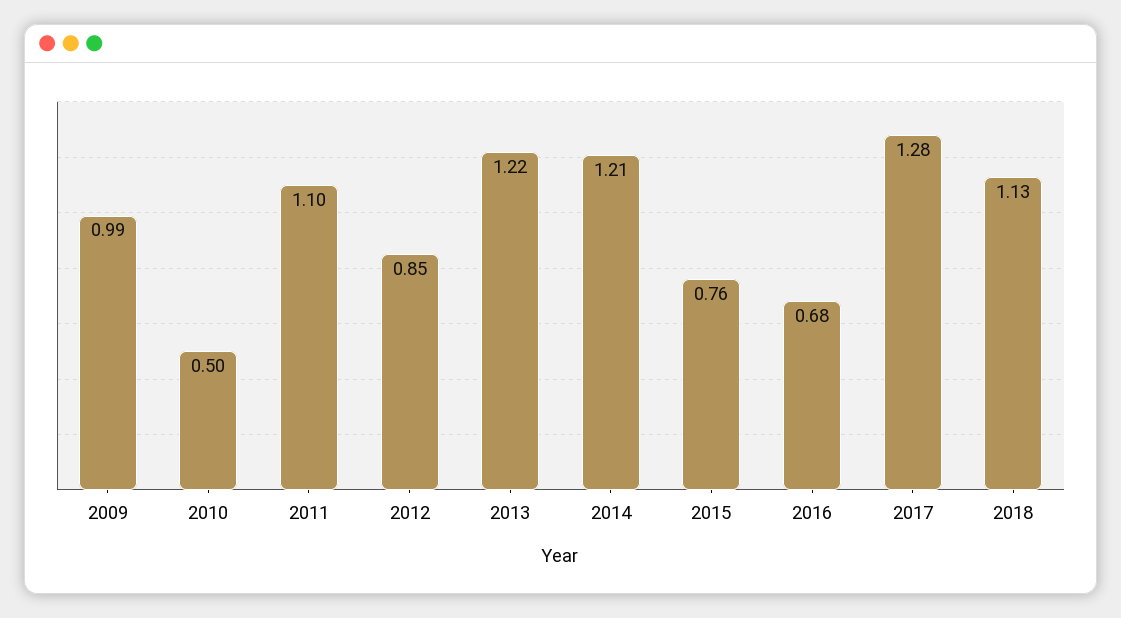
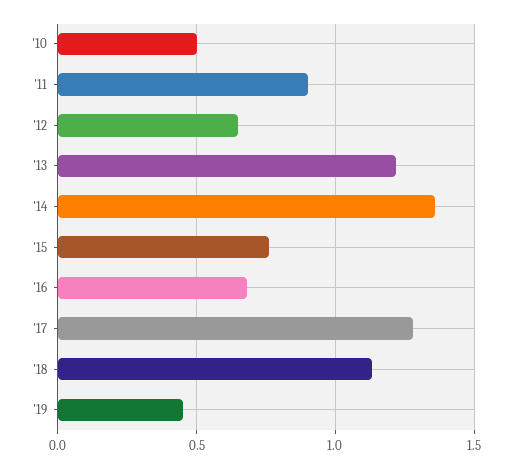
2009: 0.99 -> none
2011: 1.1 -> 0.9
2012: 0.85 -> 0.65
2014: 1.21 -> 1.35
'19: none -> 0.45

